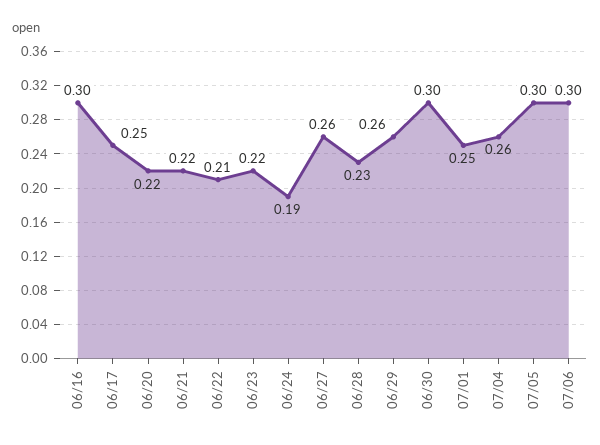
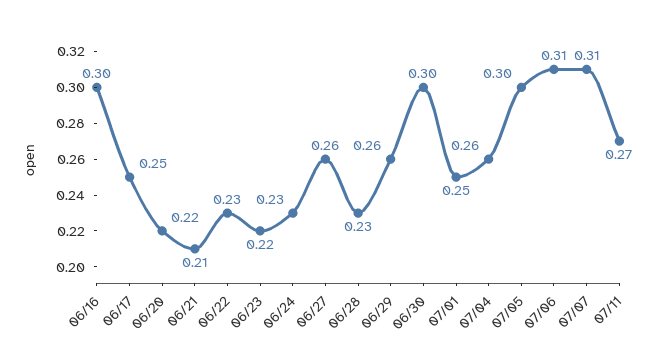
06/21: 0.22 -> 0.21
06/22: 0.21 -> 0.23
06/24: 0.19 -> 0.23
07/06: 0.3 -> 0.31
07/07: none -> 0.31
07/11: none -> 0.27

